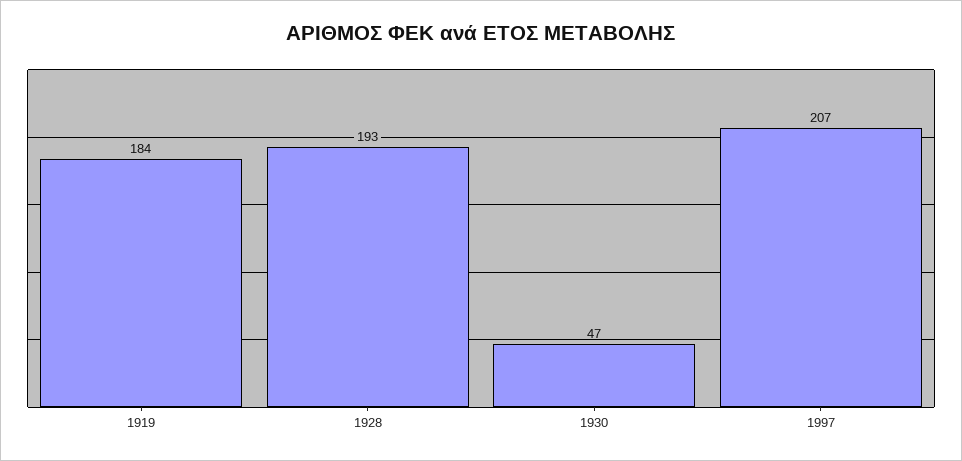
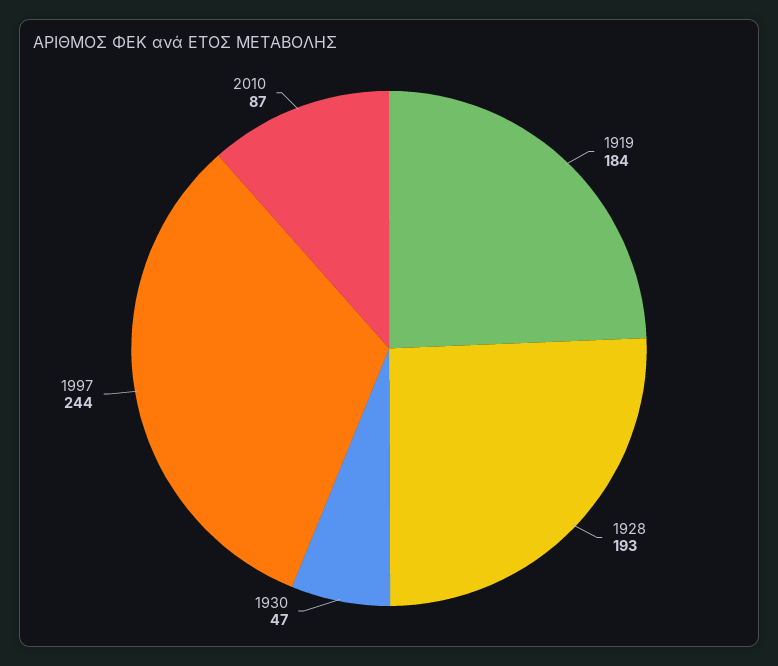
1997: 207 -> 244
2010: none -> 87

